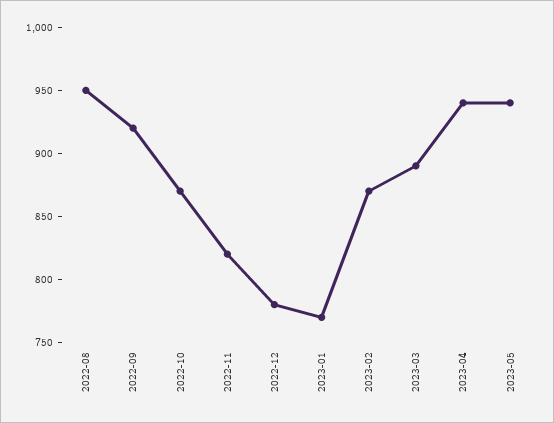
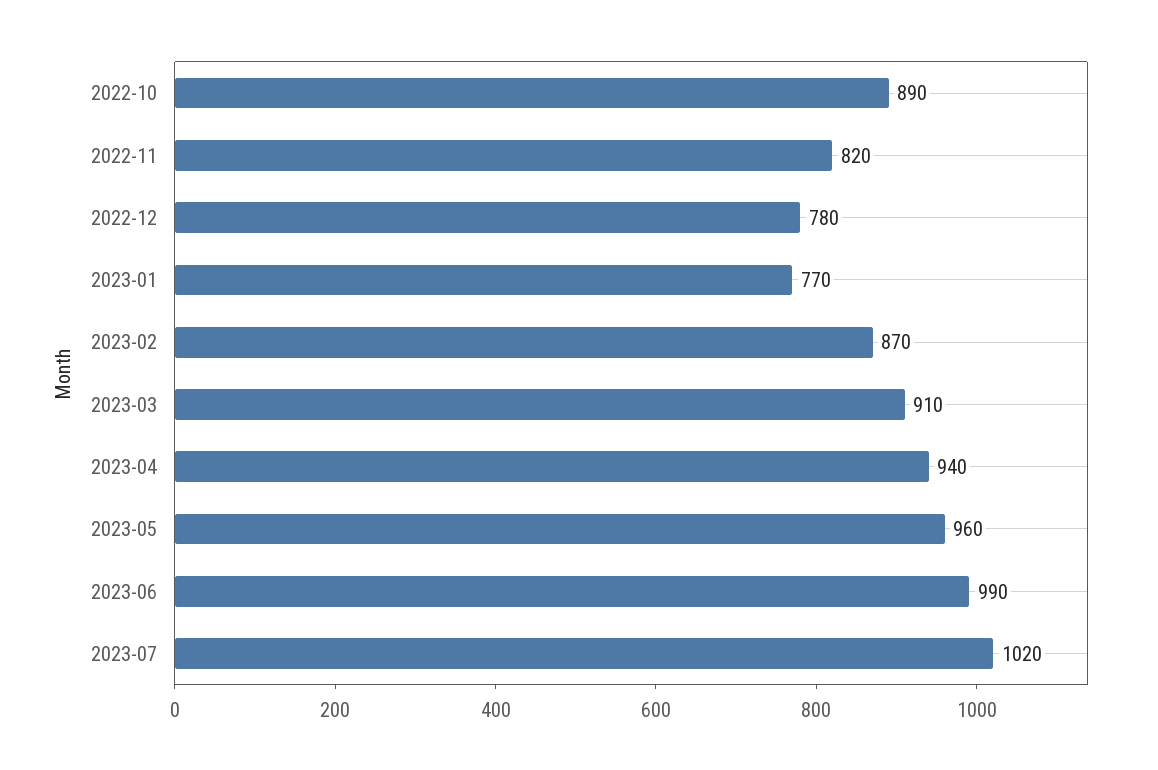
2022-08: 950 -> none
2022-09: 920 -> none
2022-10: 870 -> 890
2023-03: 890 -> 910
2023-05: 940 -> 960
2023-06: none -> 990
2023-07: none -> 1020

